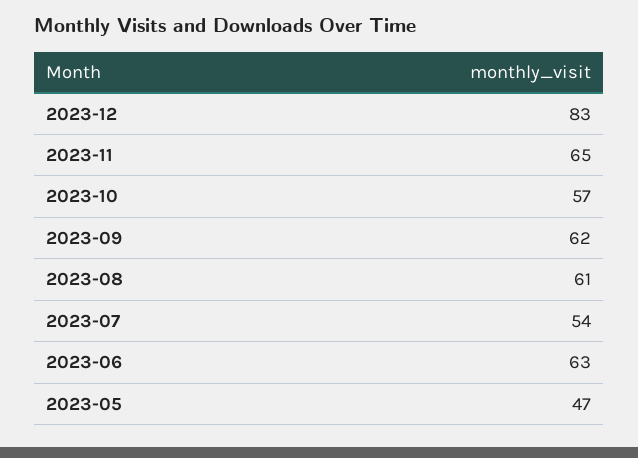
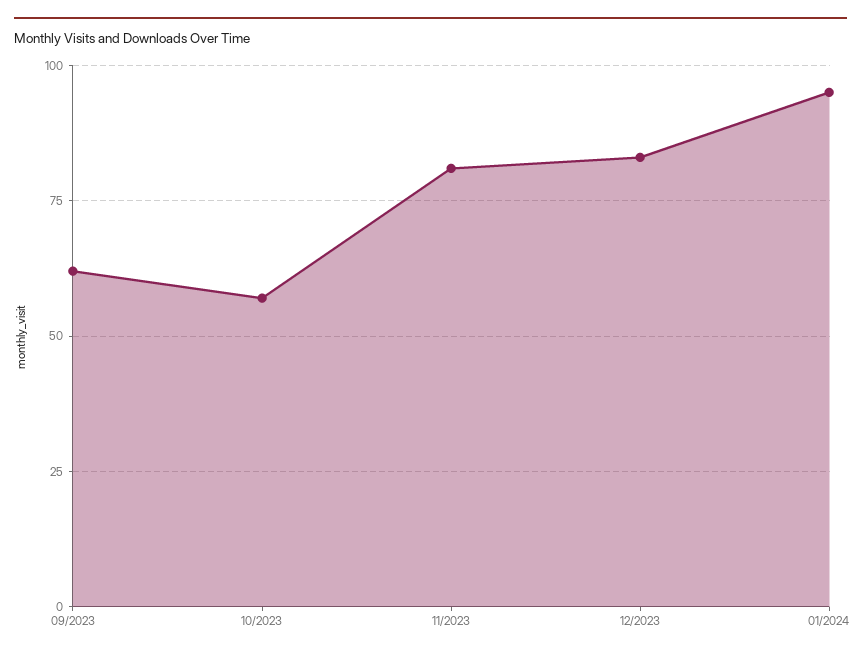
2023-11: 65 -> 80
2023-08: 61 -> none
2023-07: 54 -> none
2023-06: 63 -> none
2023-05: 47 -> none
01/2024: none -> 95

